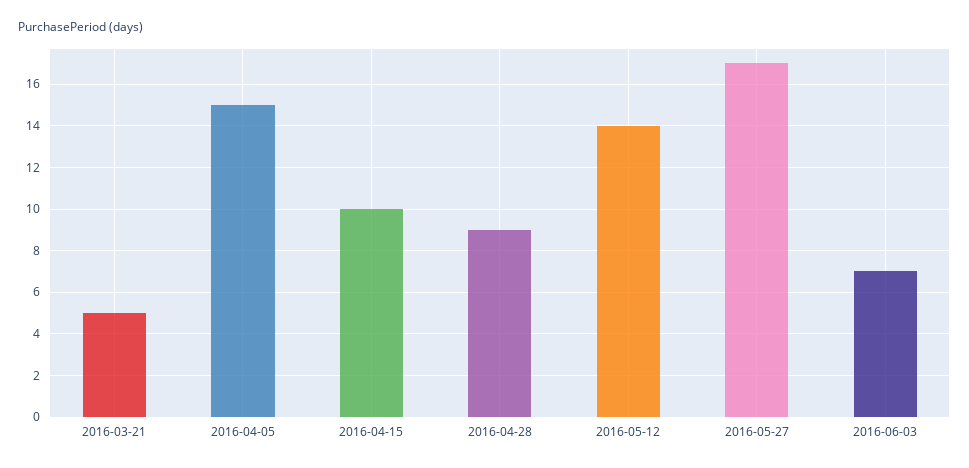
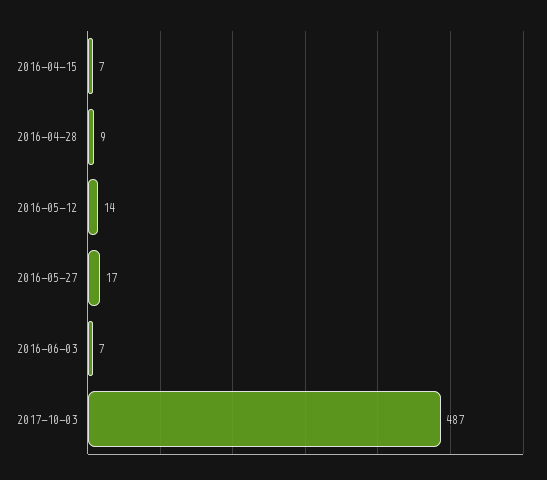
2016-03-21: 5 -> none
2016-04-05: 15 -> none
2016-04-15: 10 -> 7
2017-10-03: none -> 487

